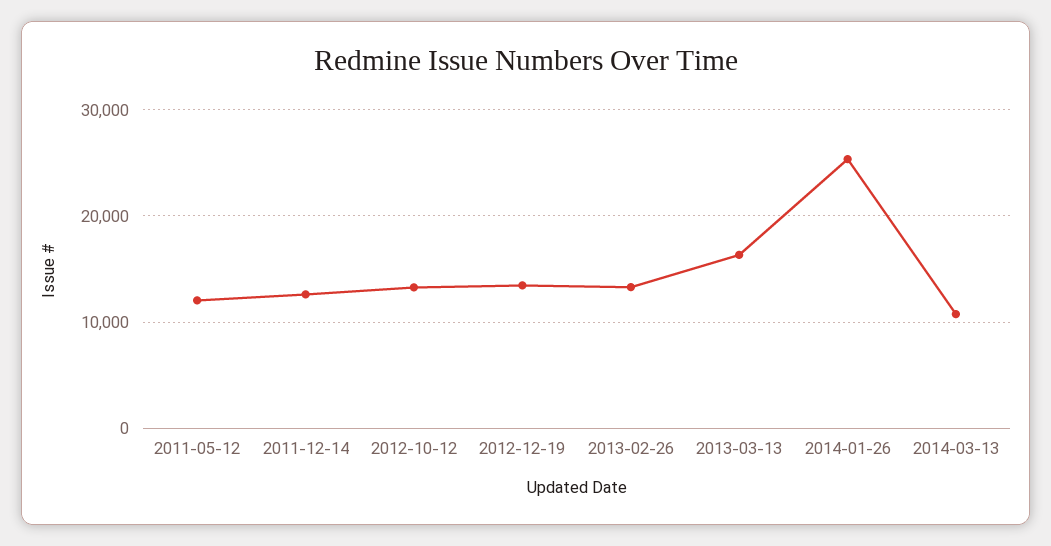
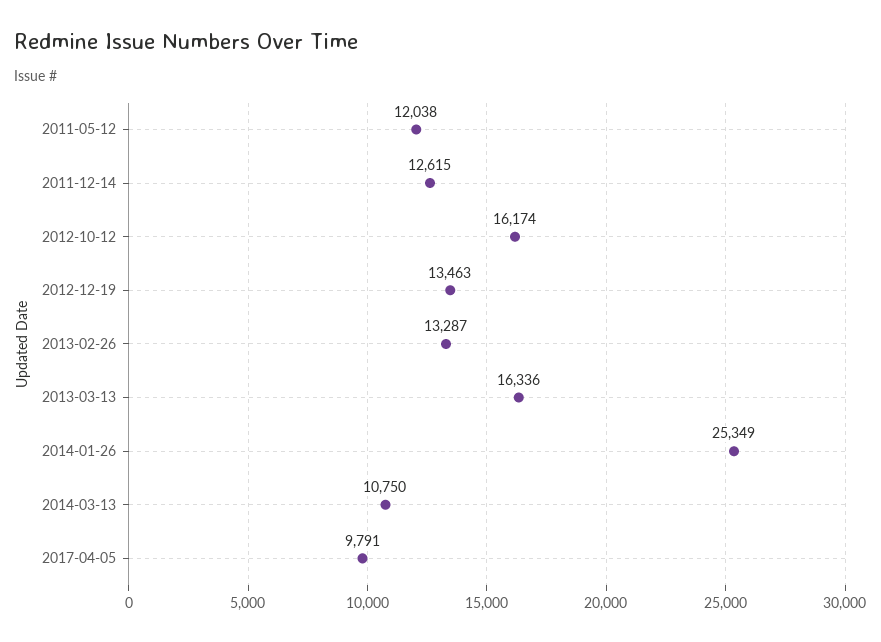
2012-10-12: 13000 -> 16174
2017-04-05: none -> 9791

